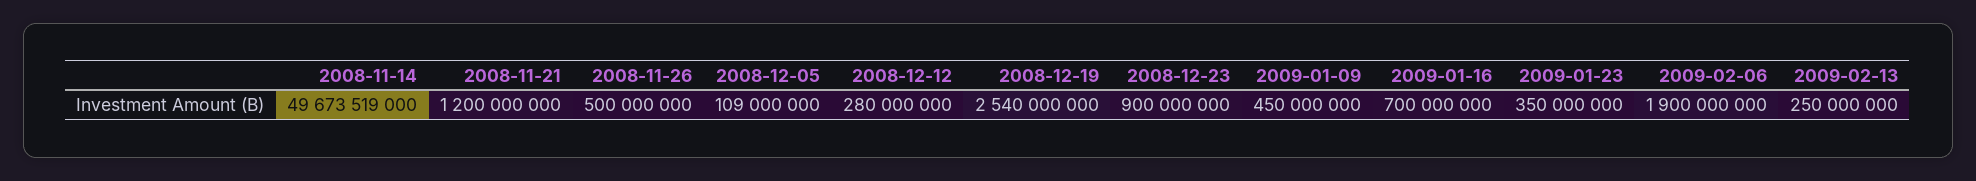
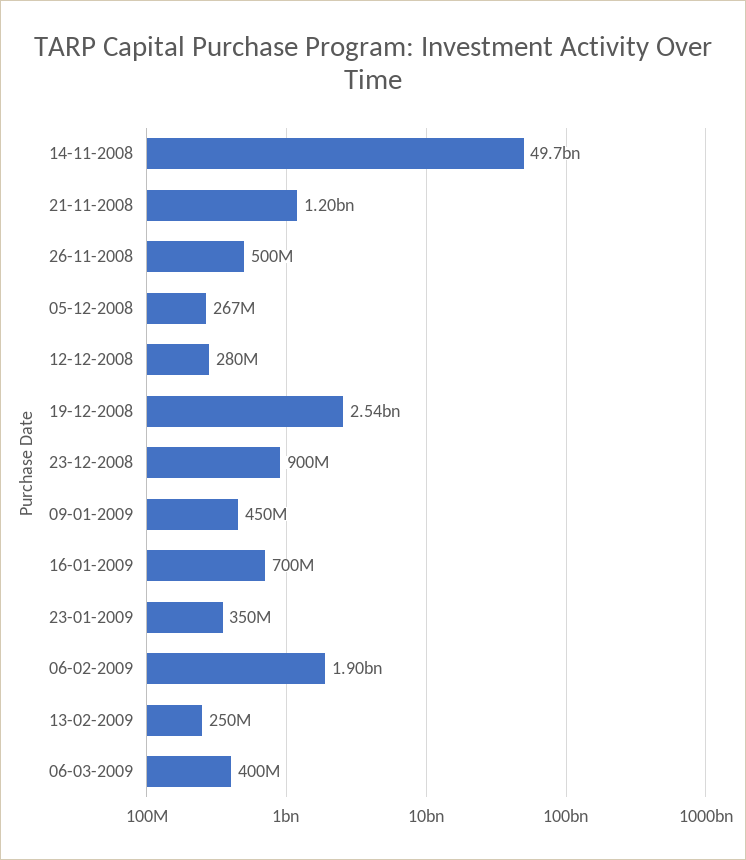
2008-12-05: 109000000 -> 267000000
06-03-2009: none -> 400000000

